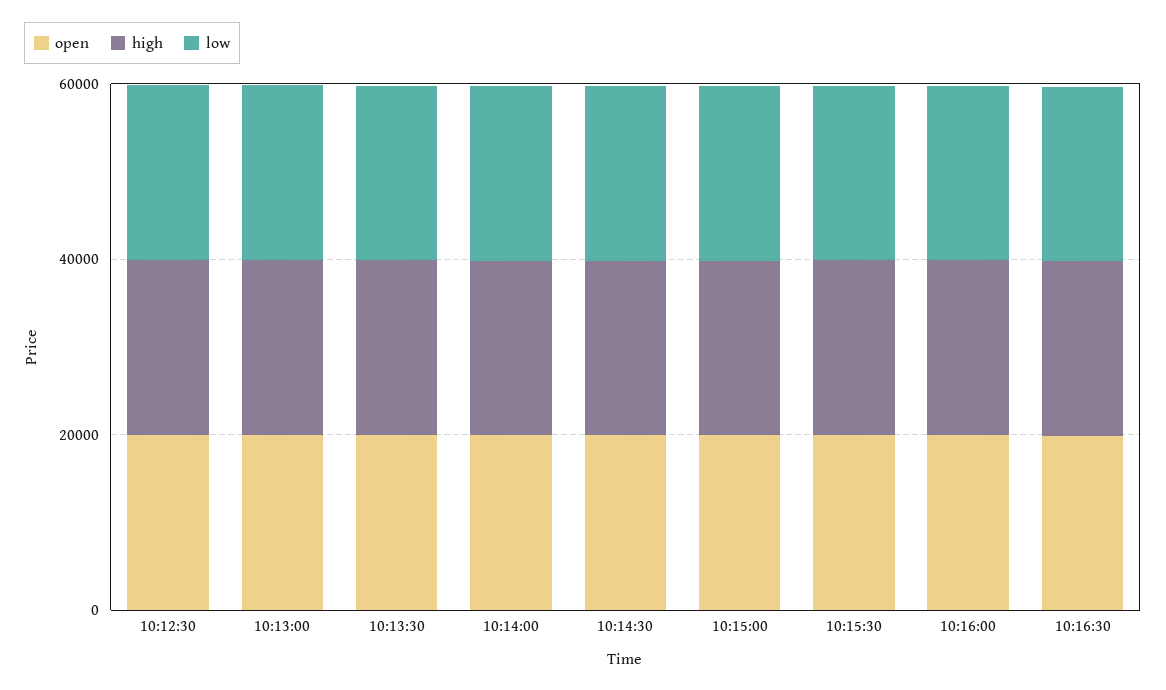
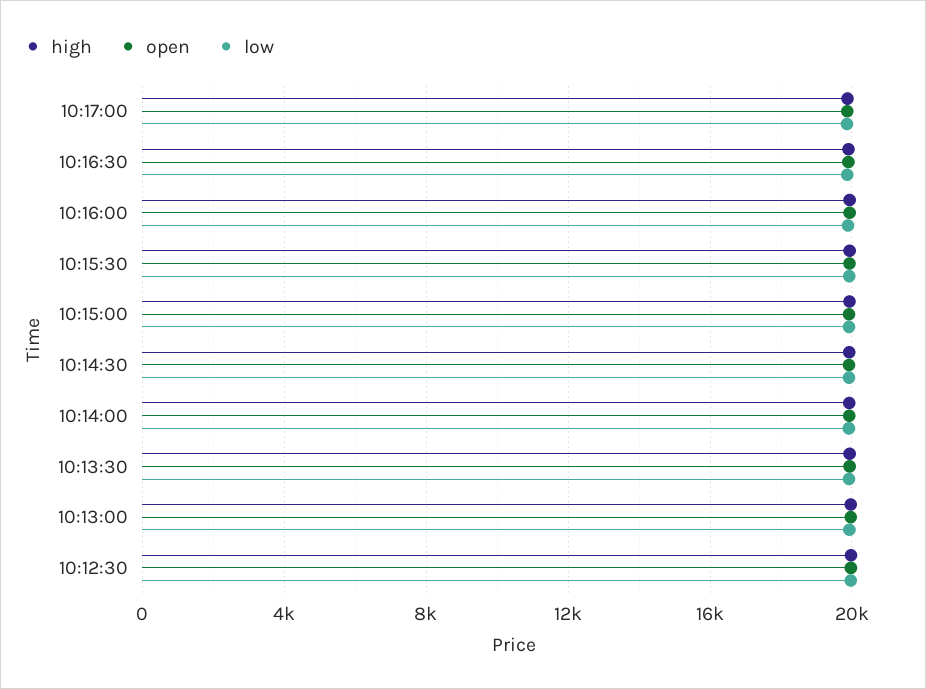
high, 10:17:00: none -> 20000
open, 10:17:00: none -> 20000
low, 10:17:00: none -> 20000

